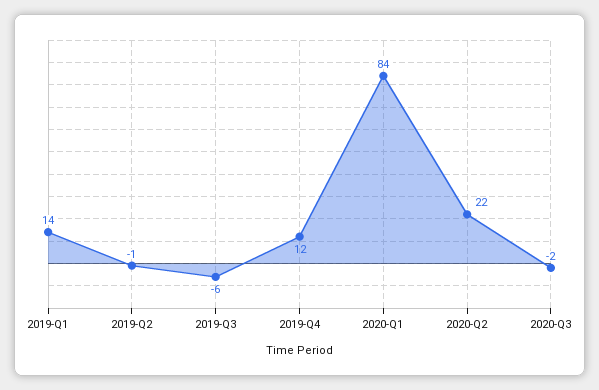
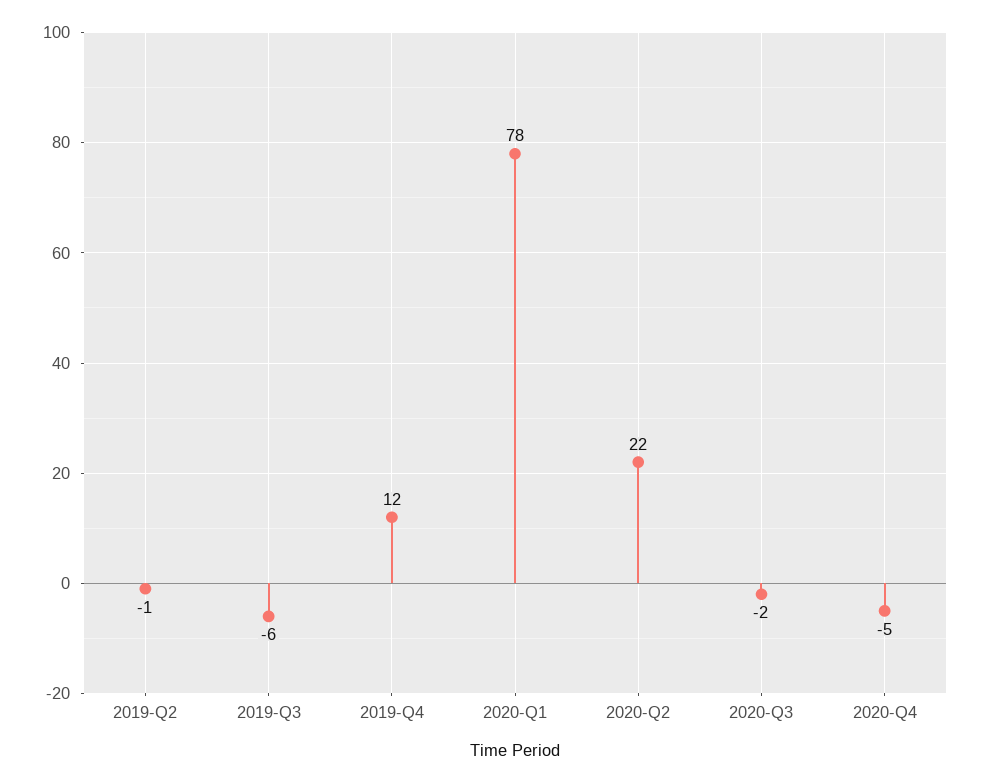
2019-Q1: 14 -> none
2020-Q1: 84 -> 78
2020-Q4: none -> -5

